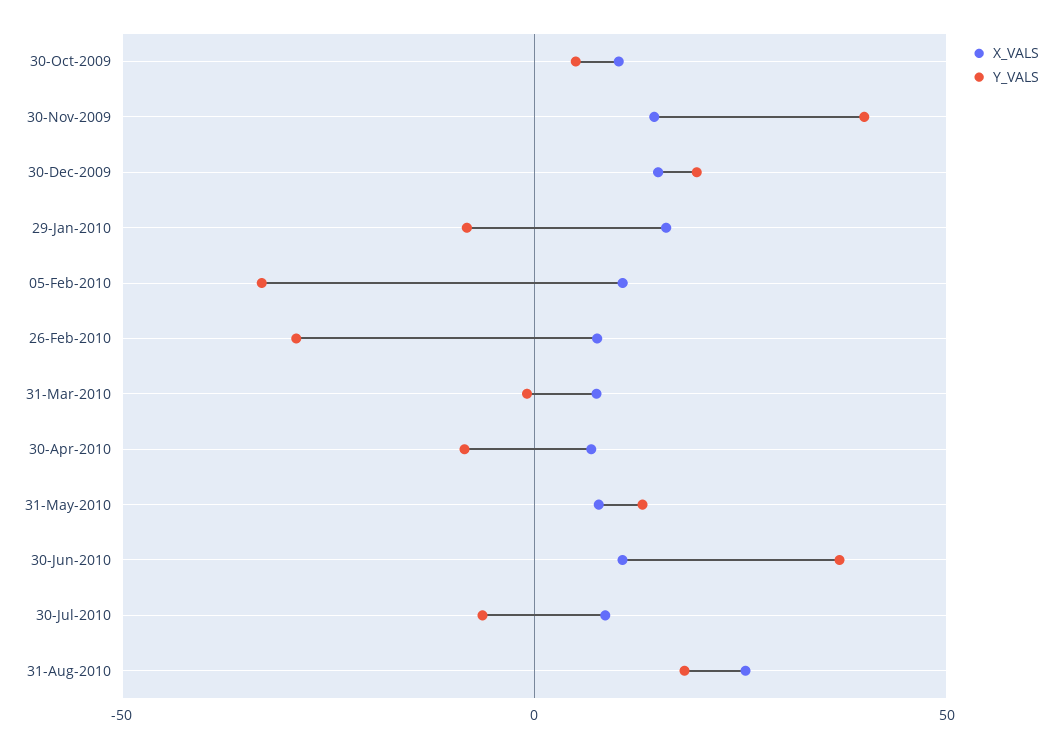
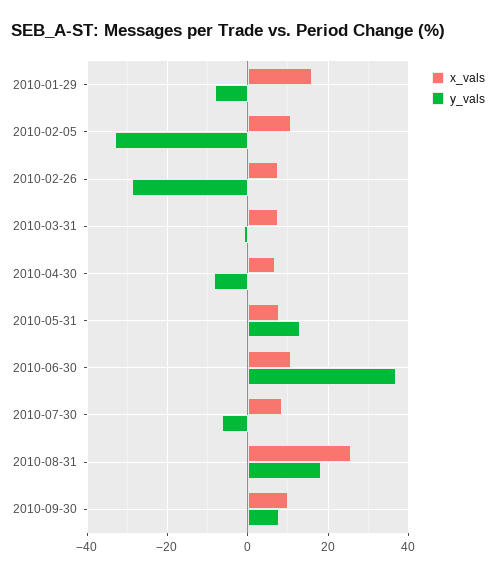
X_VALS, 30-Oct-2009: 10 -> none
Y_VALS, 30-Oct-2009: 5 -> none
X_VALS, 30-Nov-2009: 15 -> none
Y_VALS, 30-Nov-2009: 40 -> none
X_VALS, 30-Dec-2009: 15 -> none
Y_VALS, 30-Dec-2009: 20 -> none
X_VALS, 2010-09-30: none -> 10
Y_VALS, 2010-09-30: none -> 8

